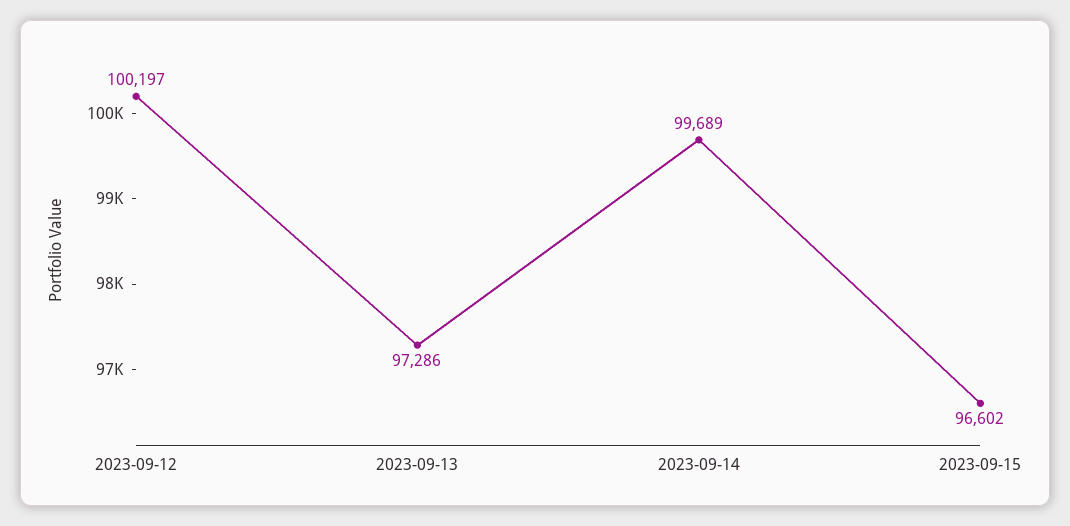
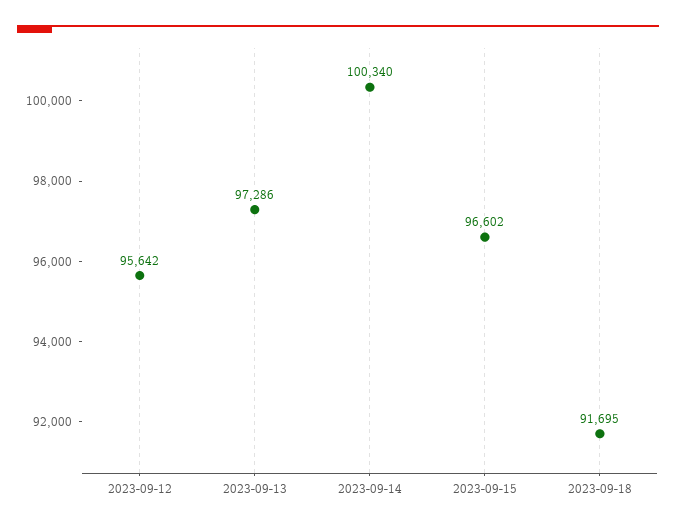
2023-09-12: 100197 -> 95642
2023-09-14: 99689 -> 100340
2023-09-18: none -> 91695

